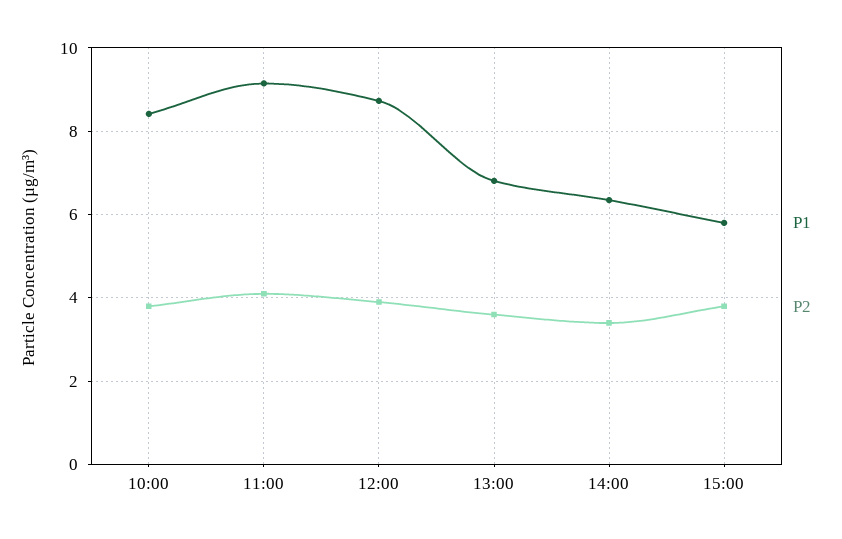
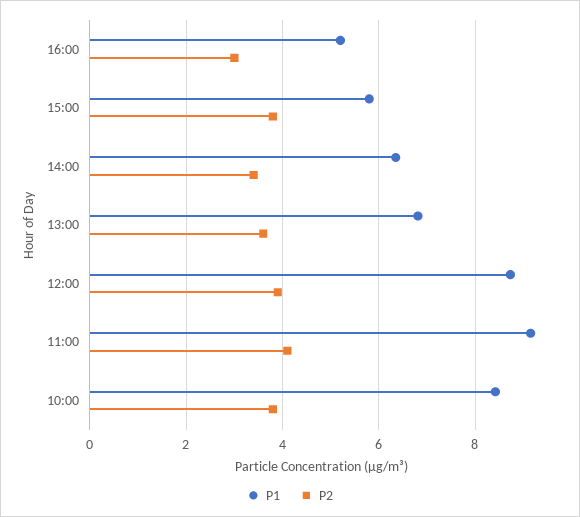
P1, 16:00: none -> 5.2
P2, 16:00: none -> 3

